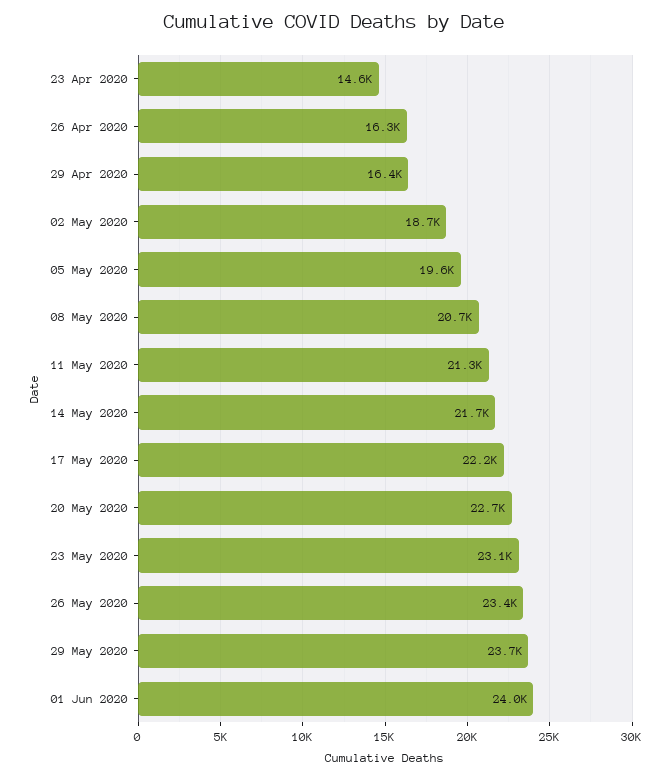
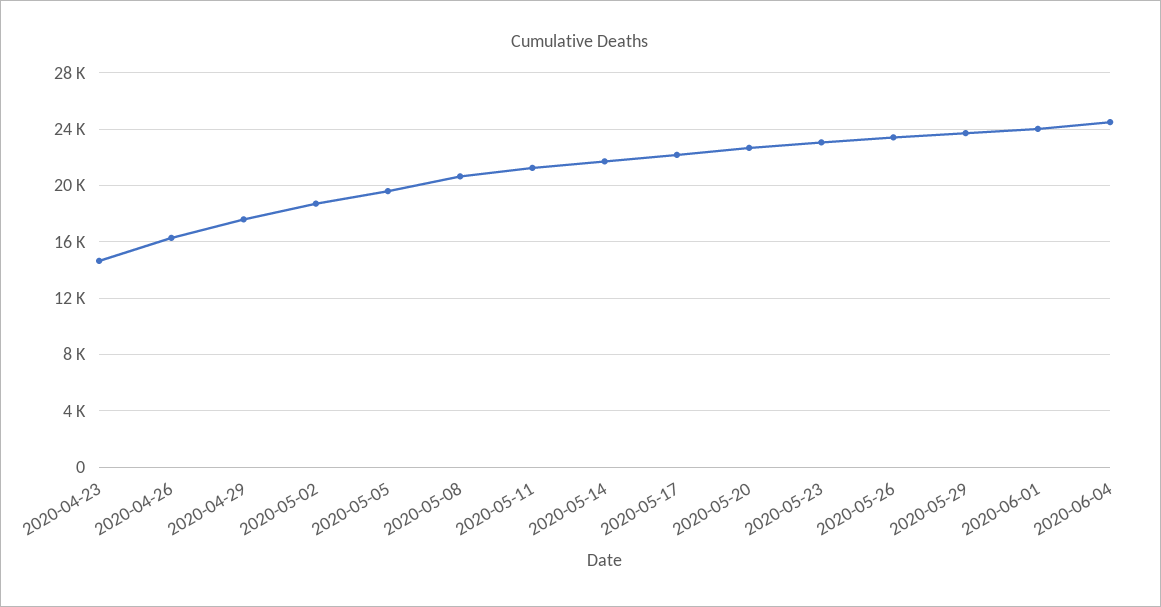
29 Apr 2020: 16400 -> 17500
2020-06-04: none -> 24500

